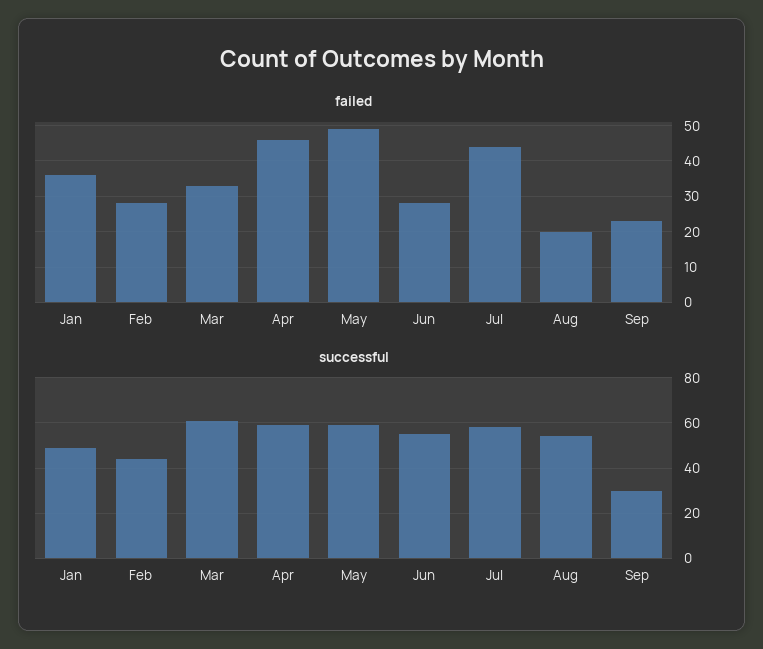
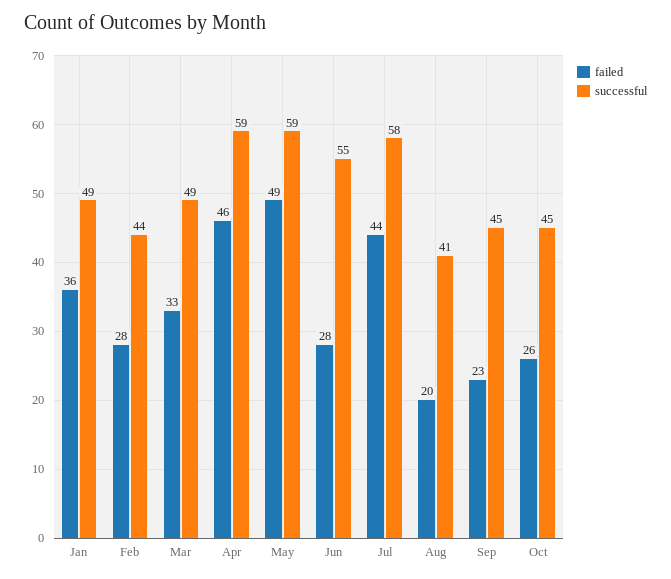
successful, Mar: 60 -> 49
successful, Aug: 55 -> 41
successful, Sep: 30 -> 45
failed, Oct: none -> 26
successful, Oct: none -> 45

